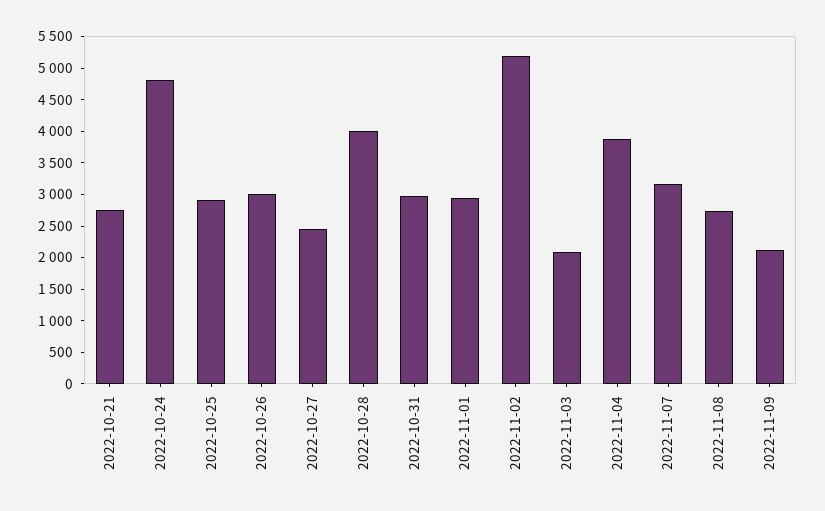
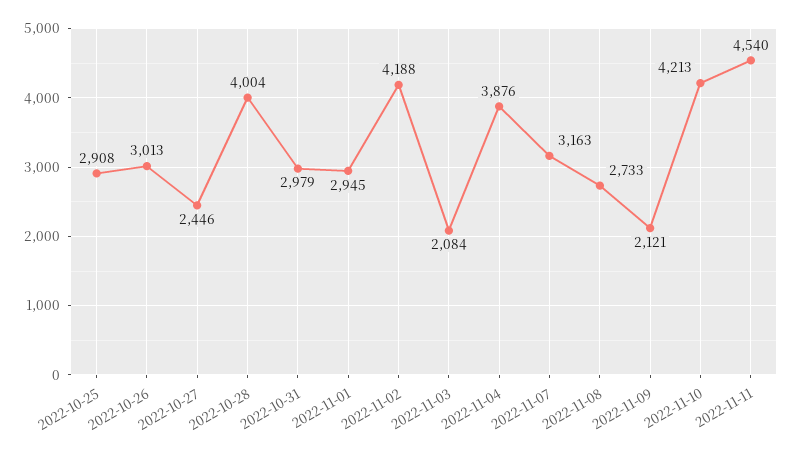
2022-10-21: 2750 -> none
2022-10-24: 4750 -> none
2022-11-02: 5250 -> 4188
2022-11-10: none -> 4213
2022-11-11: none -> 4540

